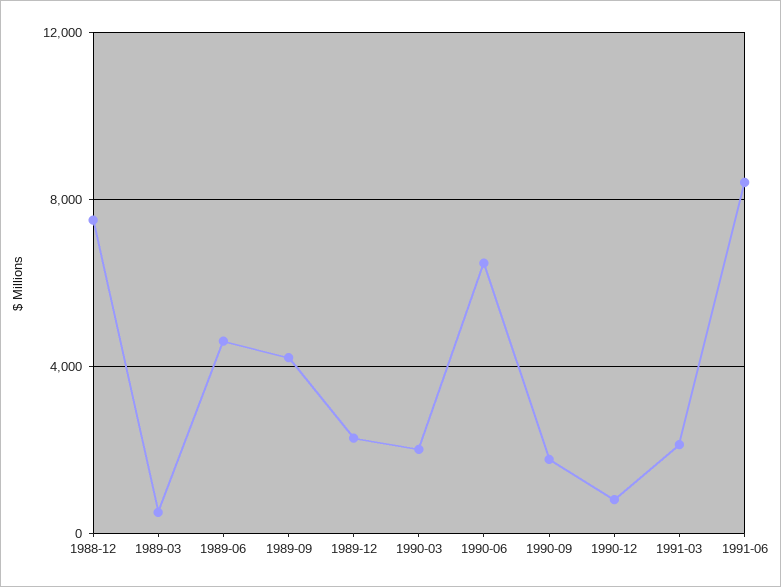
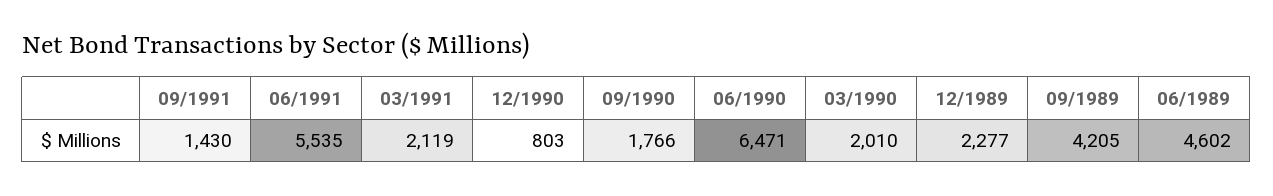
1988-12: 7500 -> none
1989-03: 500 -> none
1991-06: 8500 -> 5535
09/1991: none -> 1430

